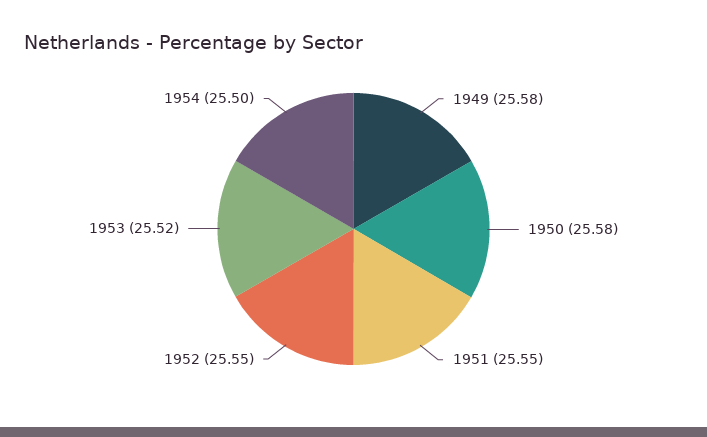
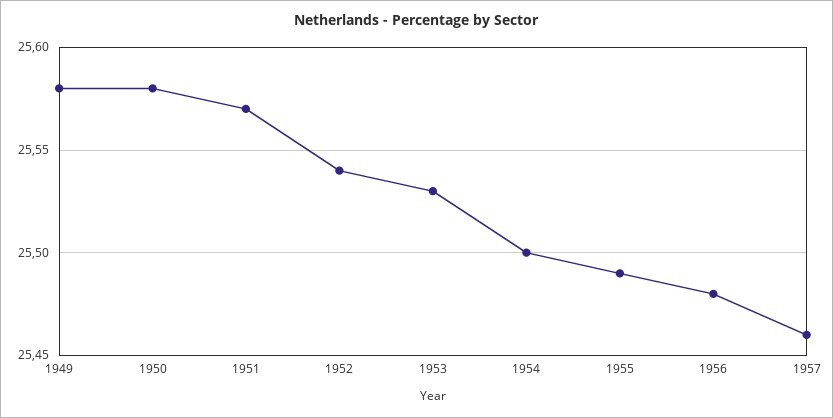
1951: 25.55 -> 25.57
1952: 25.55 -> 25.54
1953: 25.52 -> 25.53
1955: none -> 25.49
1956: none -> 25.48
1957: none -> 25.46

